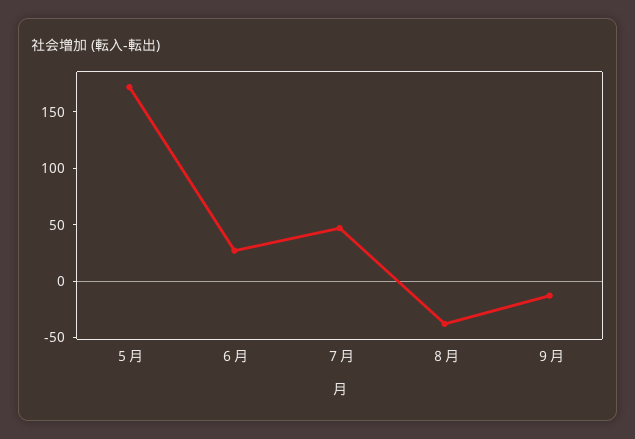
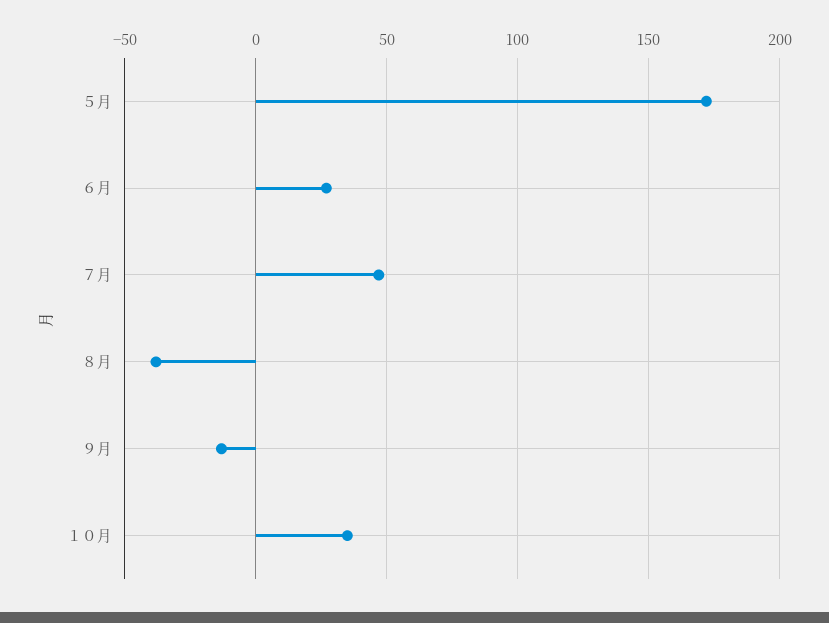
１０月: none -> 35

